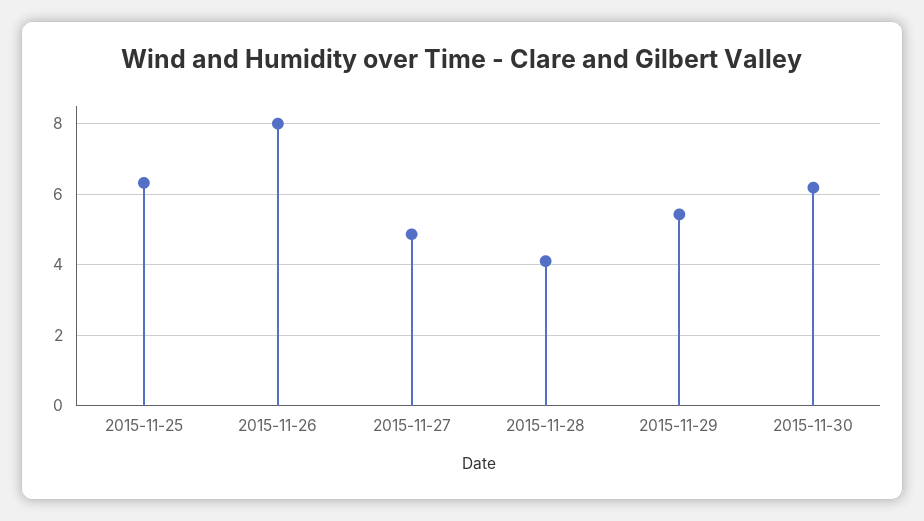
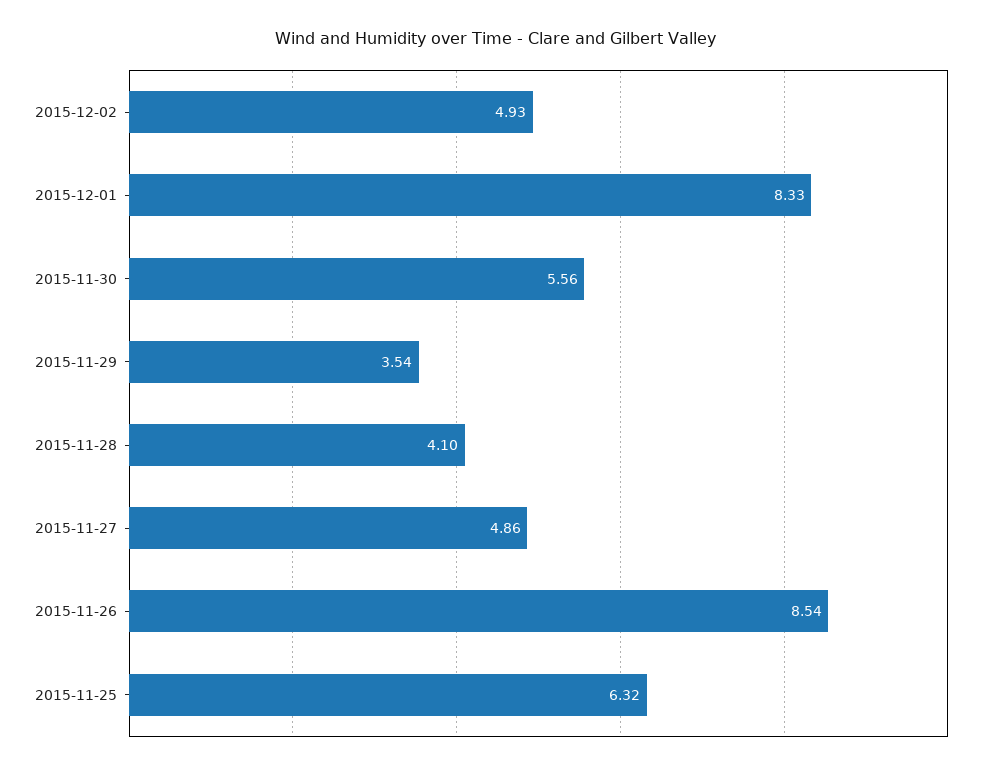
2015-11-26: 8 -> 8.54
2015-11-29: 5.4 -> 3.54
2015-11-30: 6.2 -> 5.56
2015-12-02: none -> 4.93
2015-12-01: none -> 8.33

